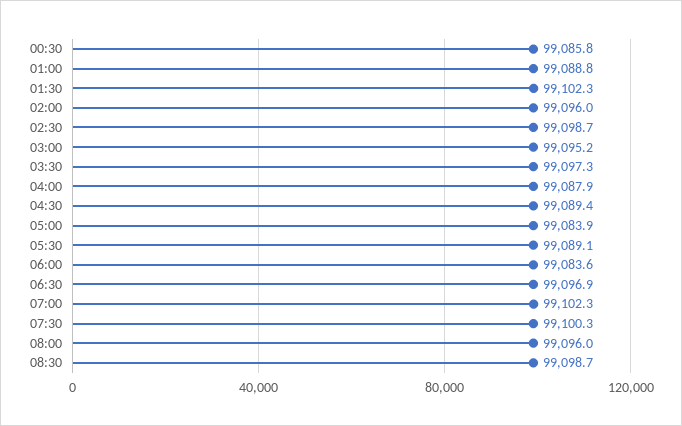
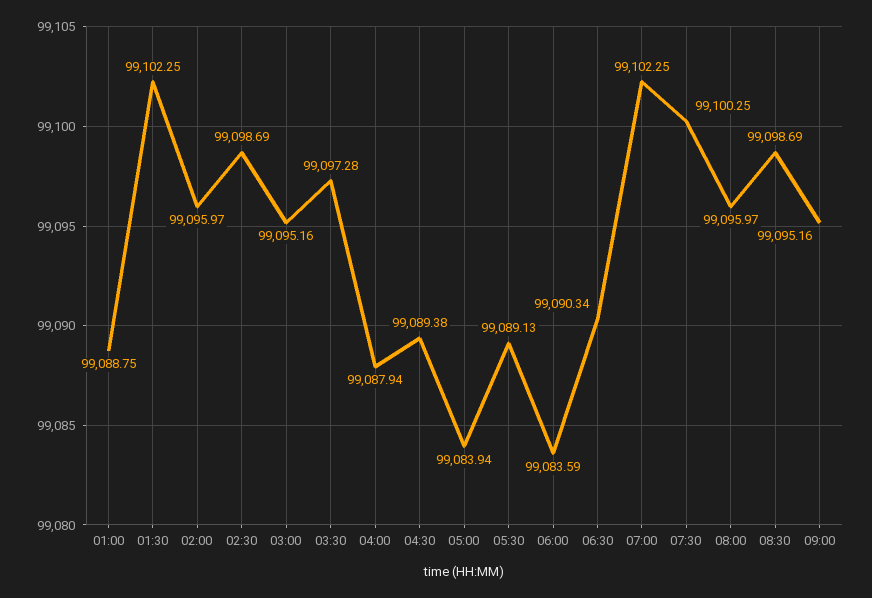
00:30: 99085.8 -> none
06:30: 99096.9 -> 99090.34
09:00: none -> 99095.16

